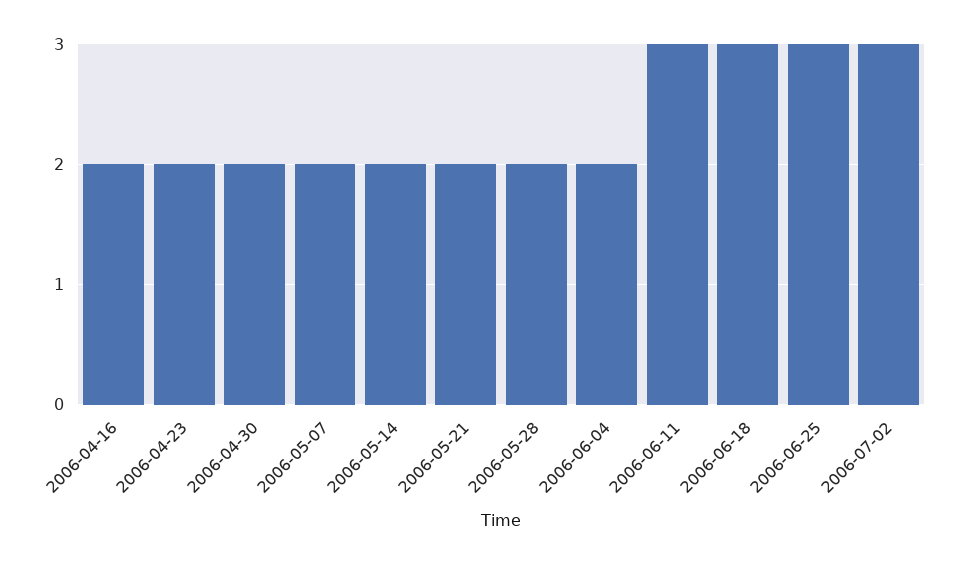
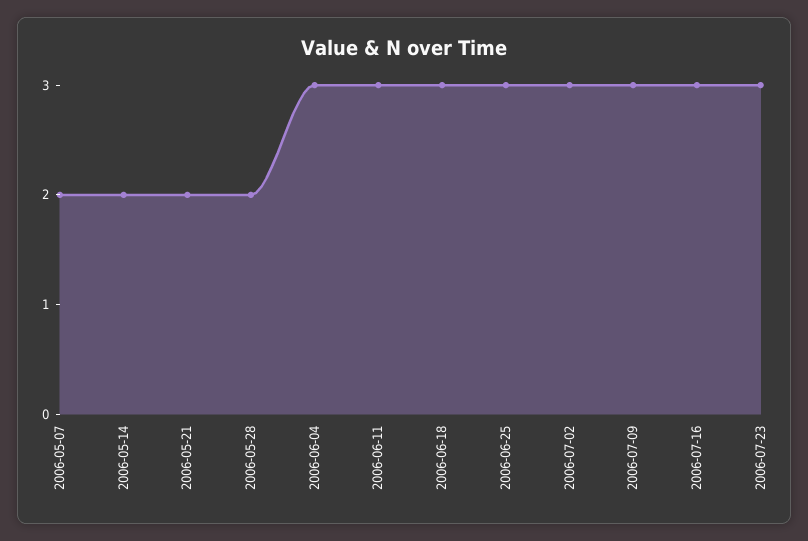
2006-04-16: 2 -> none
2006-04-23: 2 -> none
2006-04-30: 2 -> none
2006-06-04: 2 -> 3
2006-07-09: none -> 3
2006-07-16: none -> 3
2006-07-23: none -> 3

